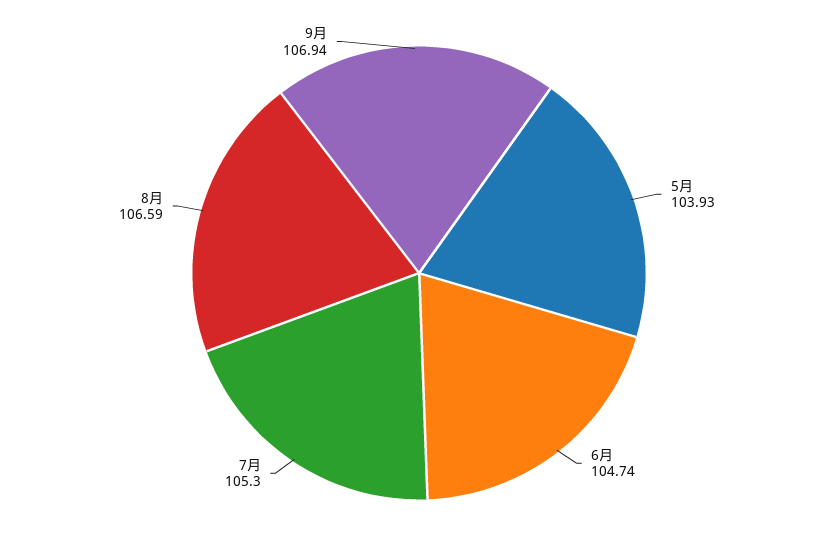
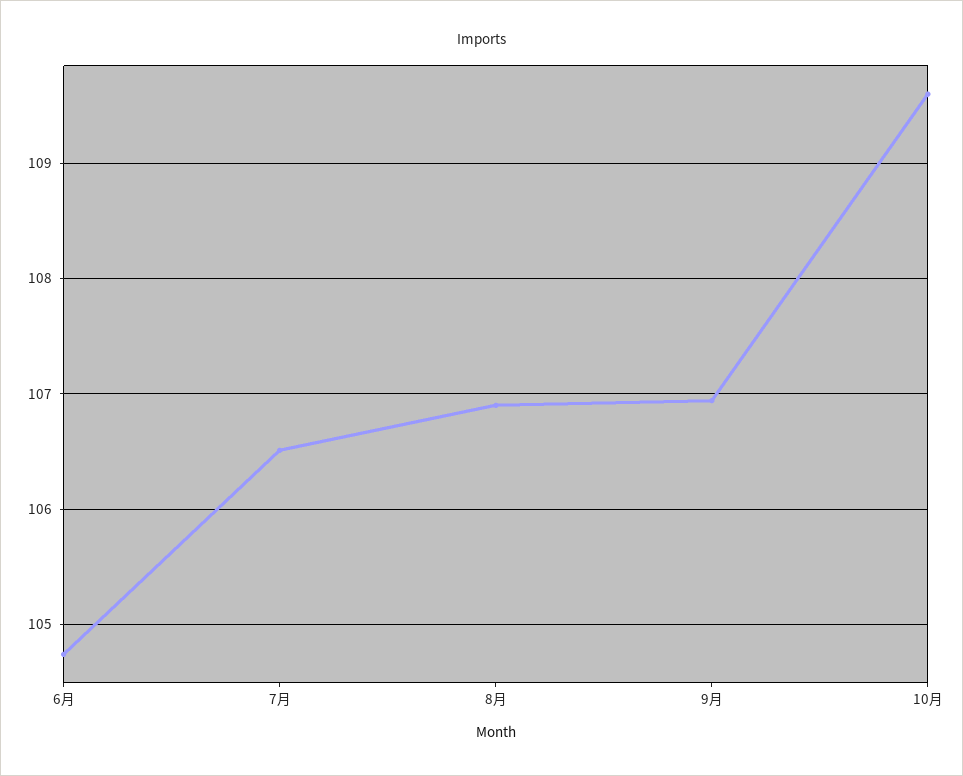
5月: 103.93 -> none
7月: 105.3 -> 106.5
8月: 106.59 -> 106.9
10月: none -> 109.6

